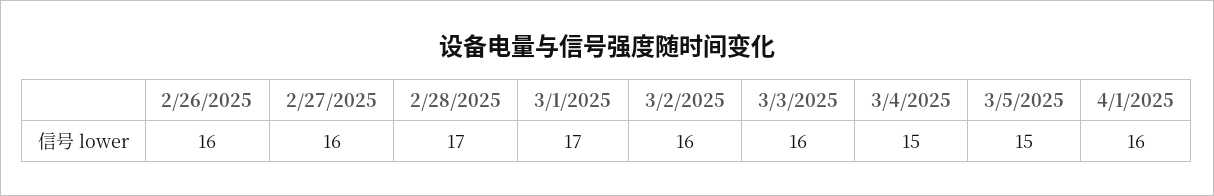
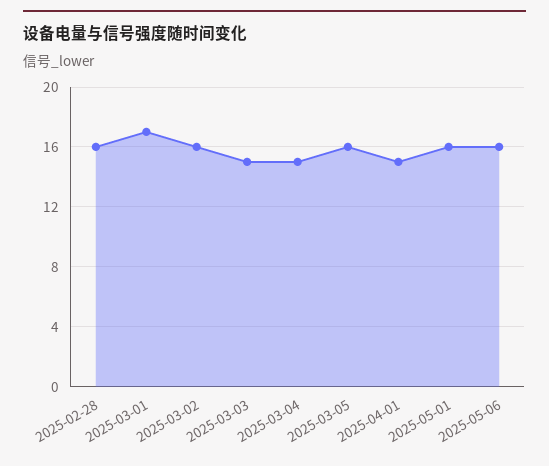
2/26/2025: 16 -> none
2/27/2025: 16 -> none
2/28/2025: 17 -> 16
3/3/2025: 16 -> 15
3/5/2025: 15 -> 16
4/1/2025: 16 -> 15
2025-05-01: none -> 16
2025-05-06: none -> 16

